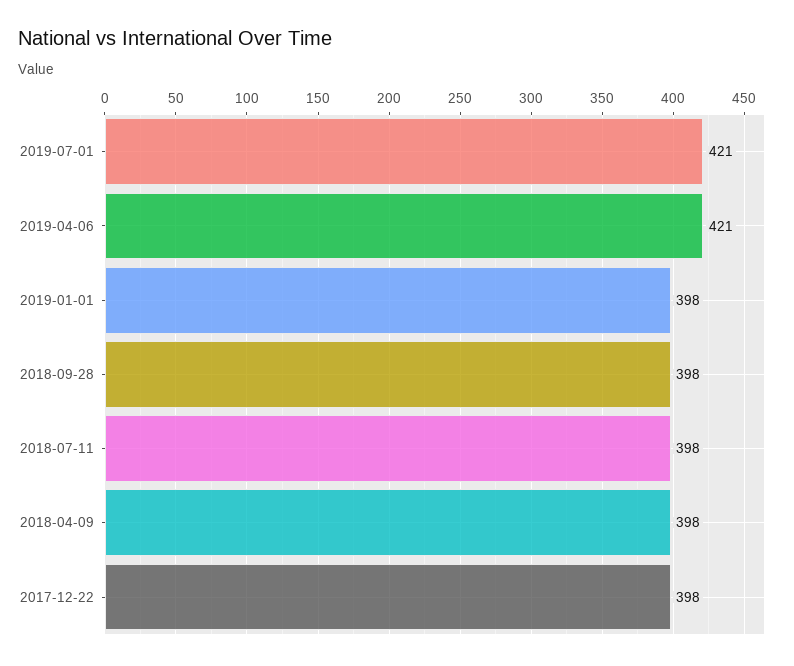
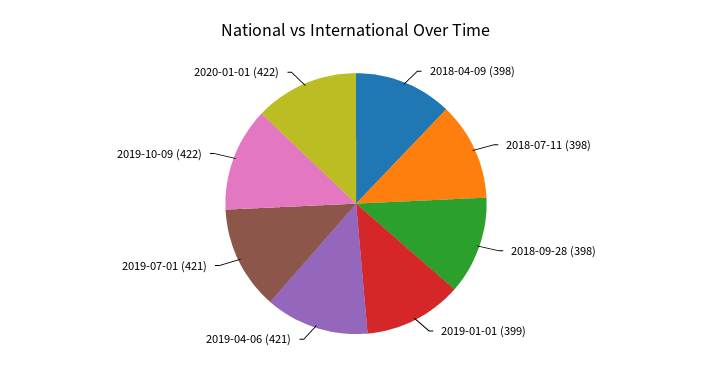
2019-01-01: 398 -> 399
2017-12-22: 398 -> none
2019-10-09: none -> 422
2020-01-01: none -> 422

